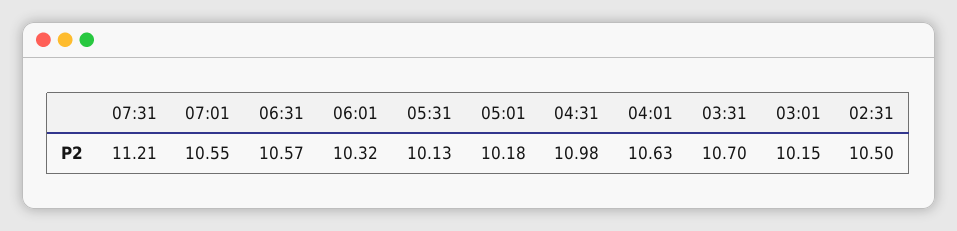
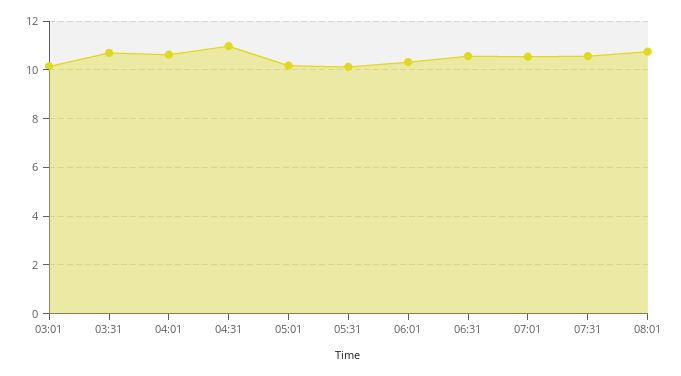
07:31: 11.21 -> 10.5
02:31: 10.5 -> none
08:01: none -> 10.75

